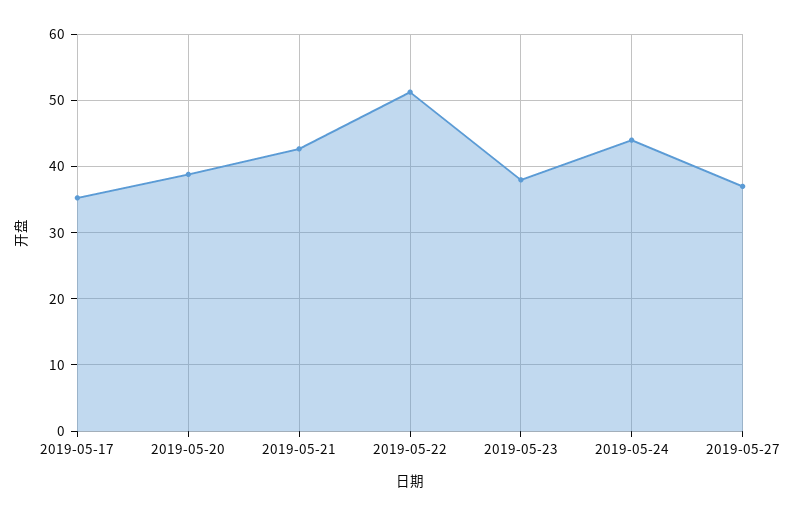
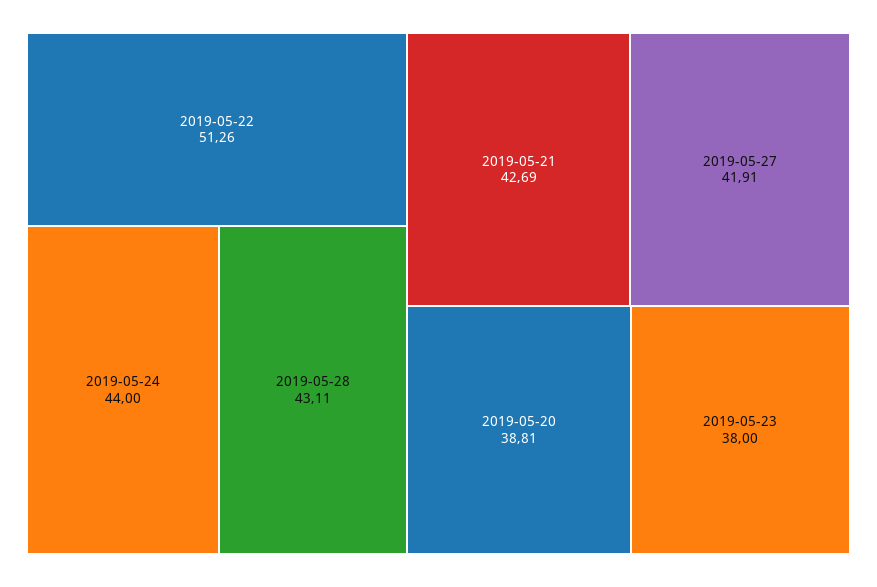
2019-05-17: 35 -> none
2019-05-27: 37 -> 41.91
2019-05-28: none -> 43.11

